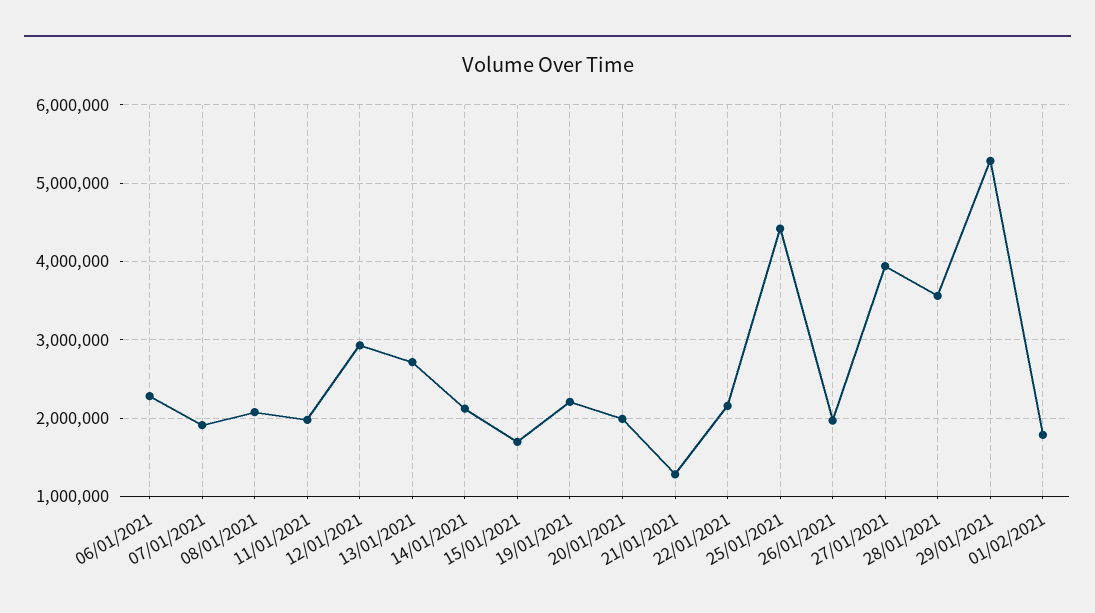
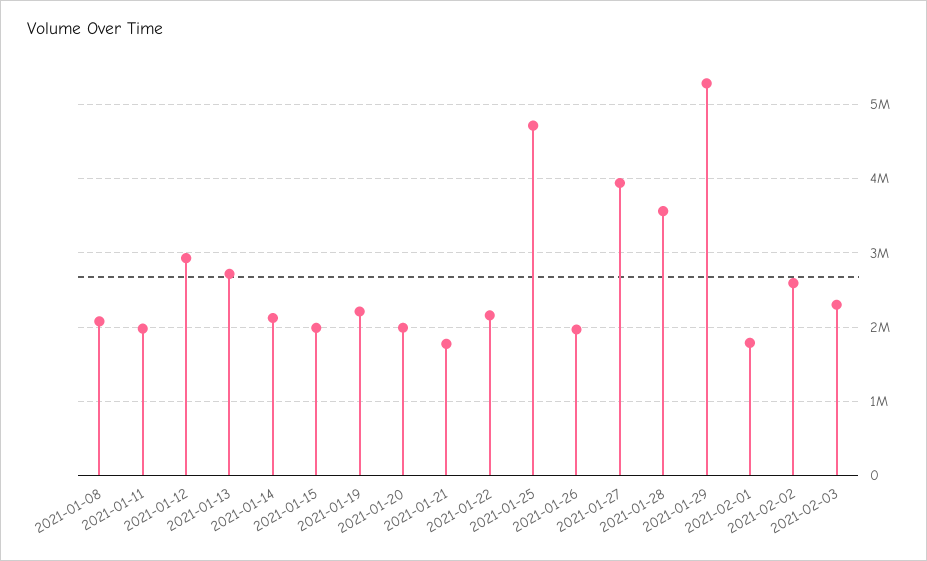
06/01/2021: 2300000 -> none
07/01/2021: 1900000 -> none
15/01/2021: 1700000 -> 2000000
21/01/2021: 1300000 -> 1800000
25/01/2021: 4400000 -> 4700000
2021-02-02: none -> 2600000
2021-02-03: none -> 2300000

